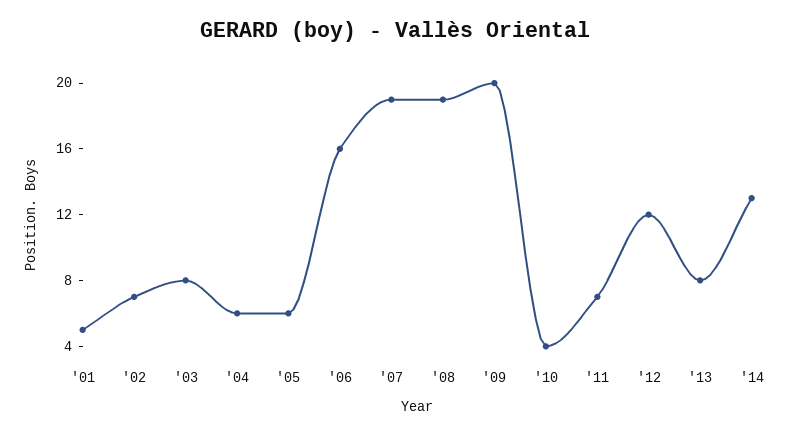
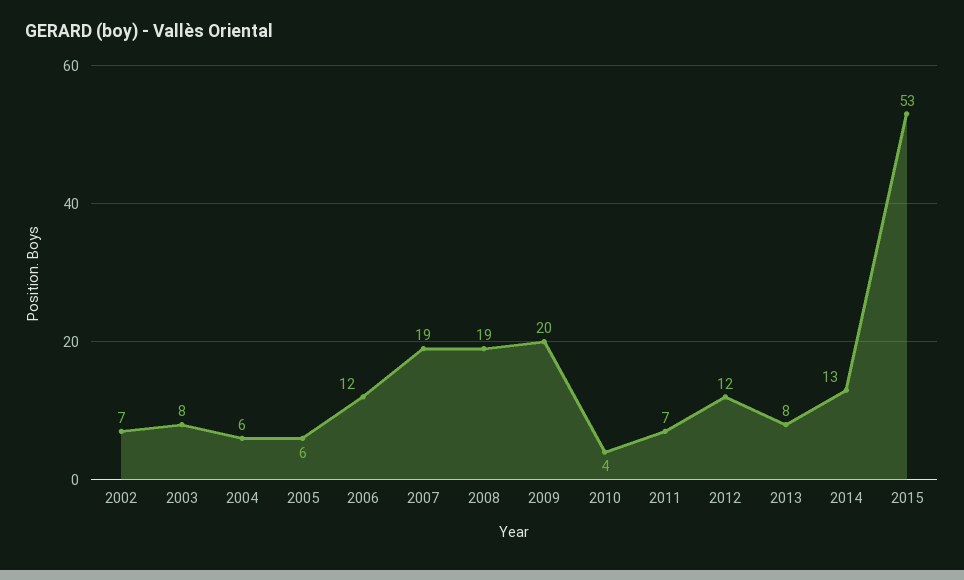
'01: 5 -> none
'06: 16 -> 12
2015: none -> 53

